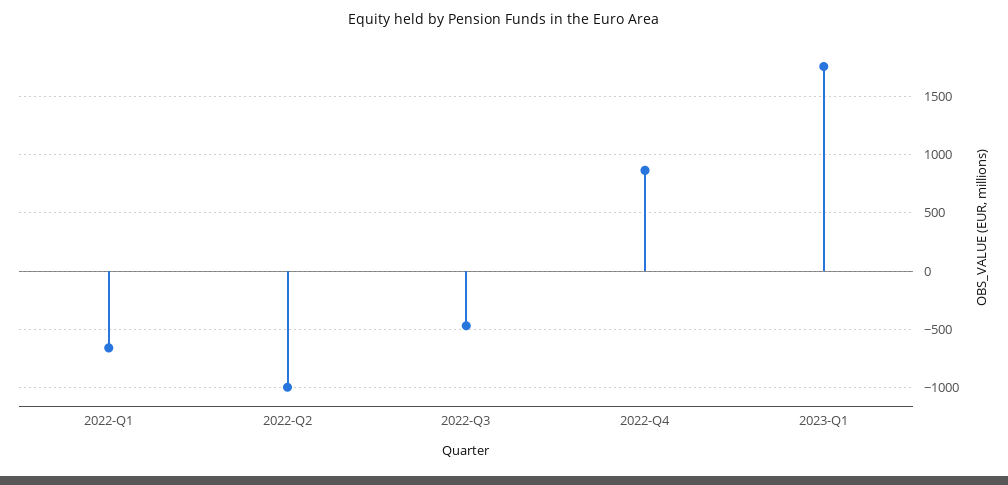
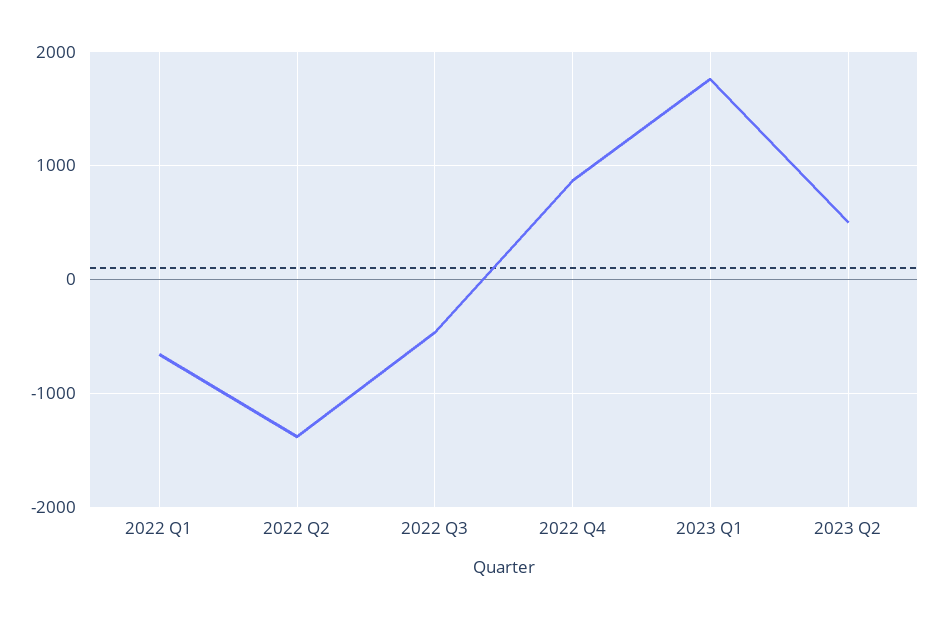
2022-Q2: -1000 -> -1400
2023 Q2: none -> 500

